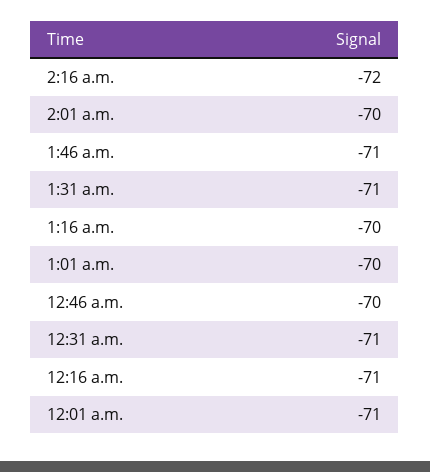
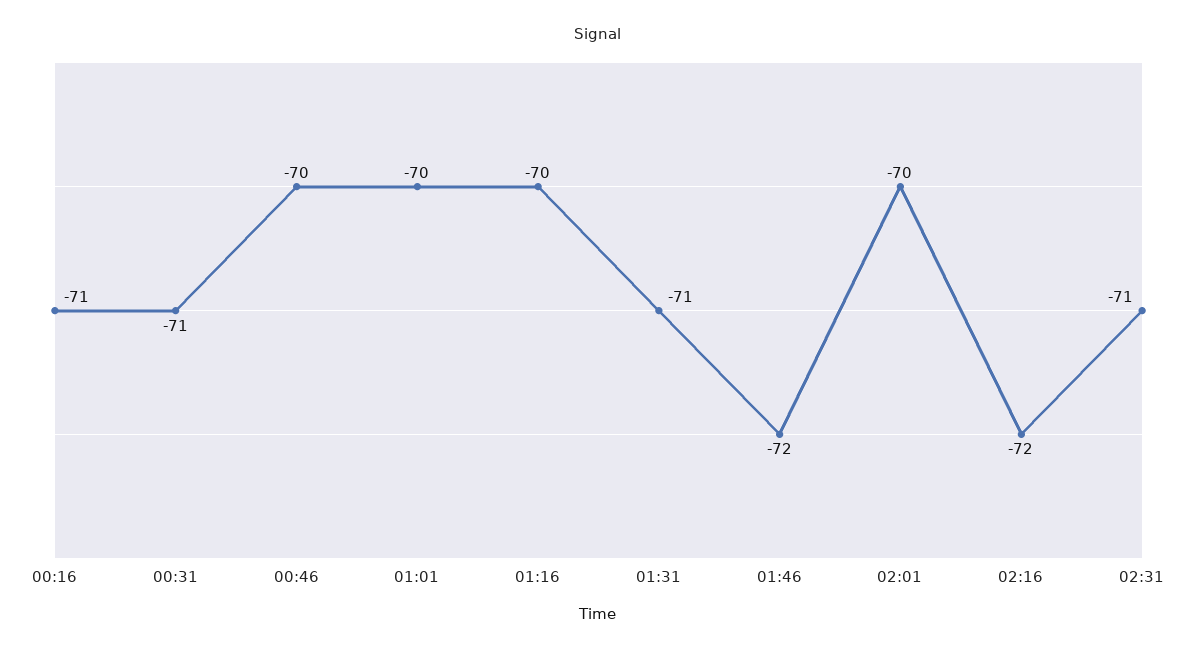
1:46 a.m.: -71 -> -72
12:01 a.m.: -71 -> none
02:31: none -> -71

